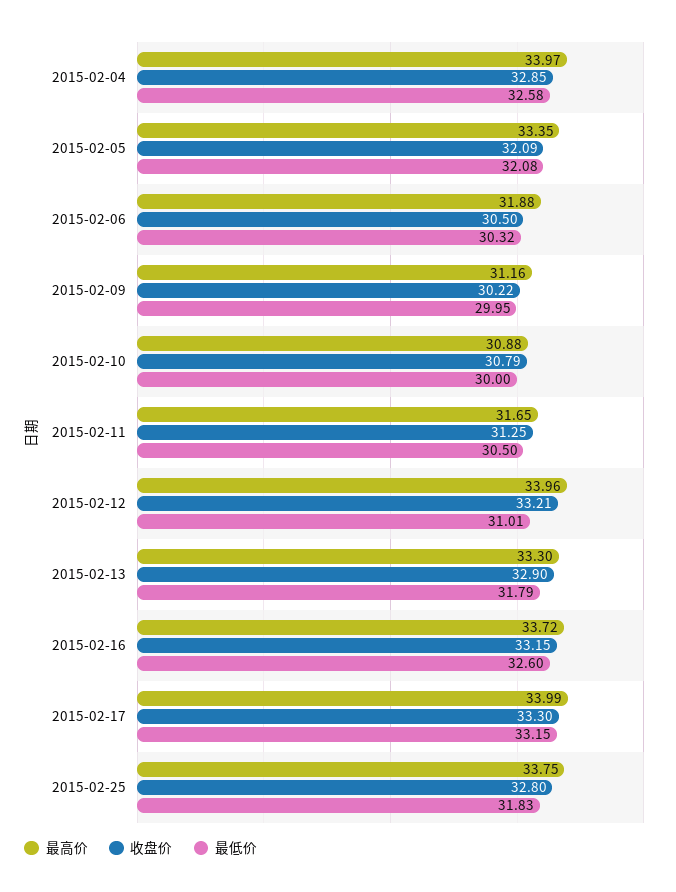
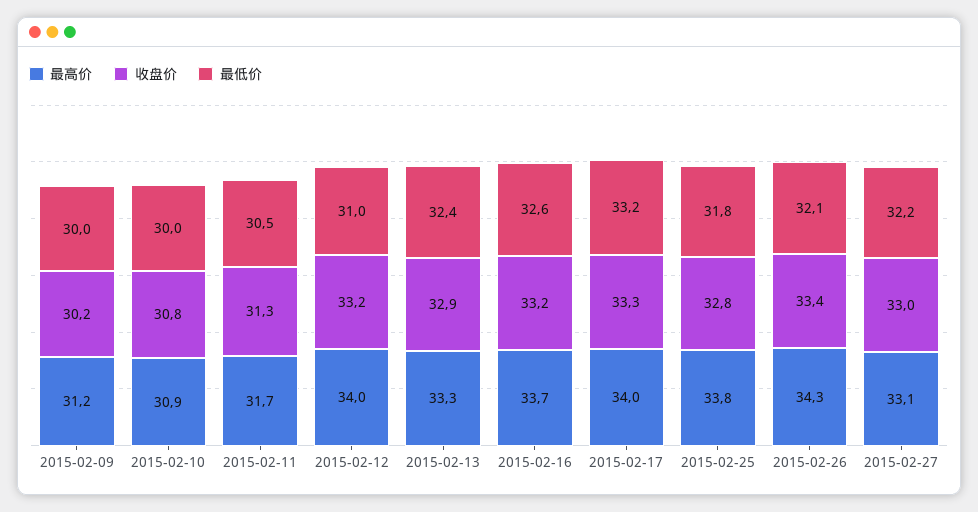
最高价, 2015-02-04: 33.97 -> none
收盘价, 2015-02-04: 32.85 -> none
最低价, 2015-02-04: 32.58 -> none
最高价, 2015-02-05: 33.35 -> none
收盘价, 2015-02-05: 32.09 -> none
最低价, 2015-02-05: 32.08 -> none
最高价, 2015-02-06: 31.88 -> none
收盘价, 2015-02-06: 30.5 -> none
最低价, 2015-02-06: 30.32 -> none
最低价, 2015-02-13: 31.79 -> 32.4
最高价, 2015-02-26: none -> 34.3
收盘价, 2015-02-26: none -> 33.4
最低价, 2015-02-26: none -> 32.1
最高价, 2015-02-27: none -> 33.1
收盘价, 2015-02-27: none -> 33
最低价, 2015-02-27: none -> 32.2

